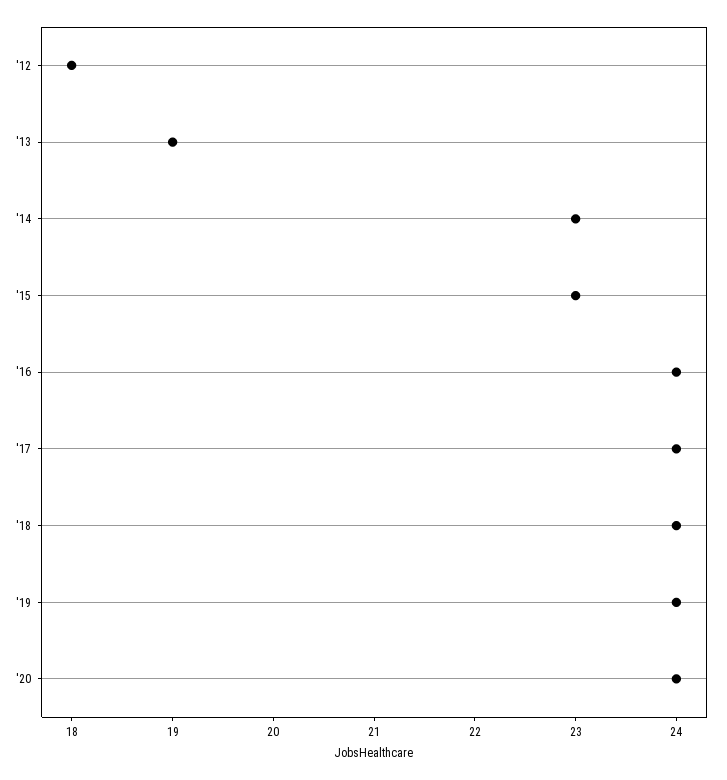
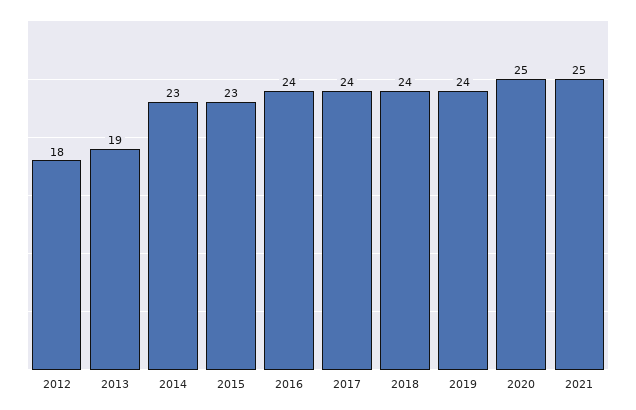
'20: 24 -> 25
2021: none -> 25

